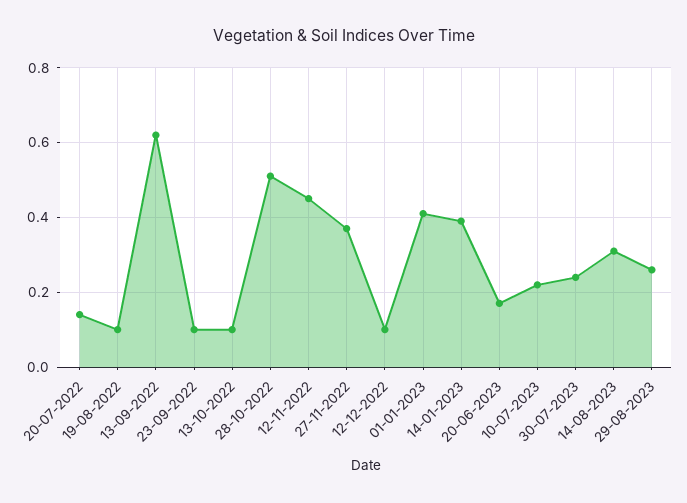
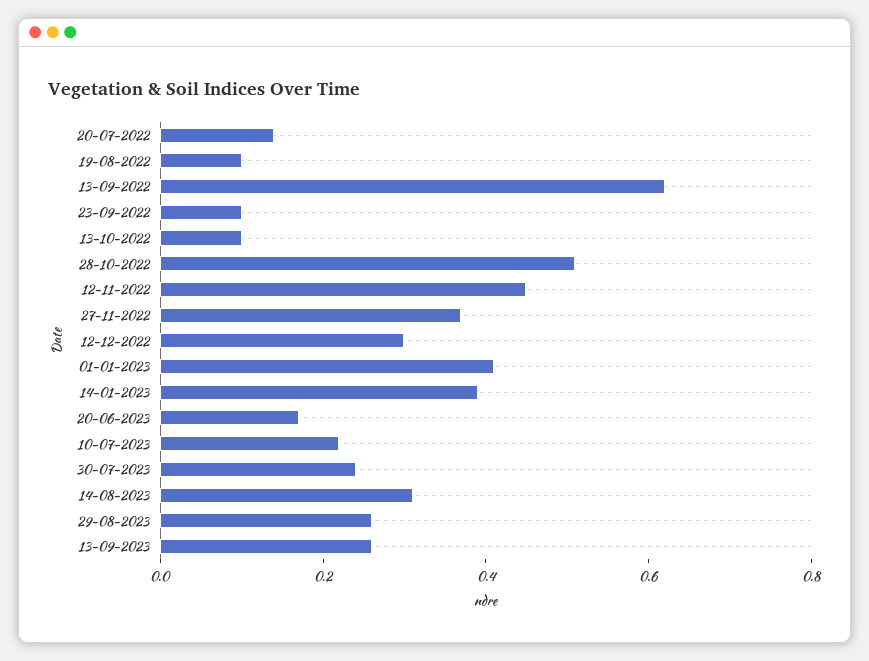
12-12-2022: 0.1 -> 0.3
13-09-2023: none -> 0.25

